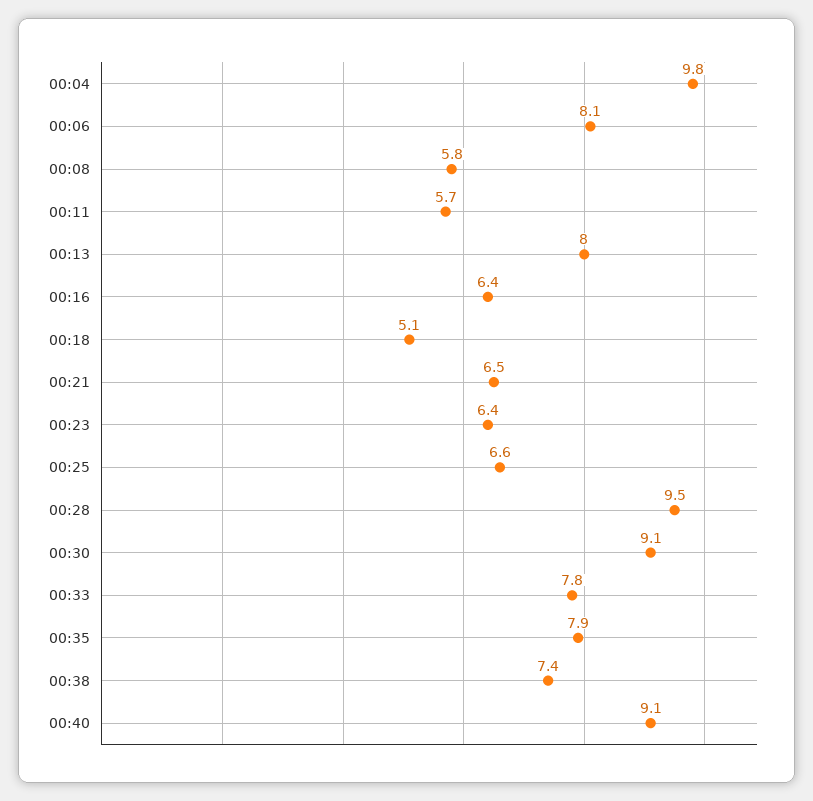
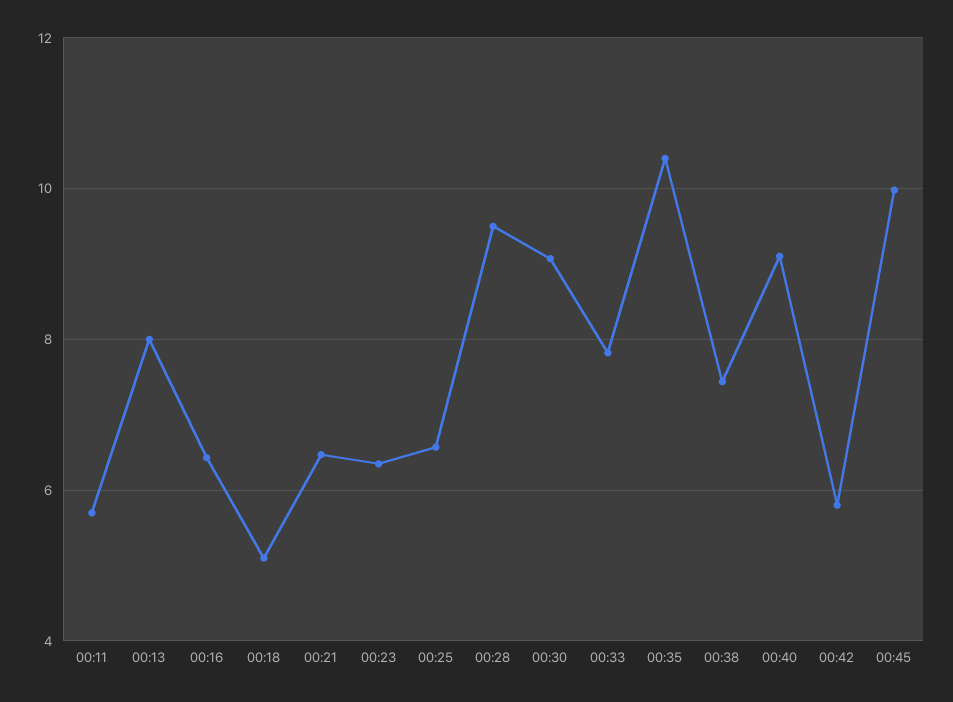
00:04: 9.8 -> none
00:06: 8.1 -> none
00:08: 5.8 -> none
00:35: 7.9 -> 10.4
00:42: none -> 5.8
00:45: none -> 10

